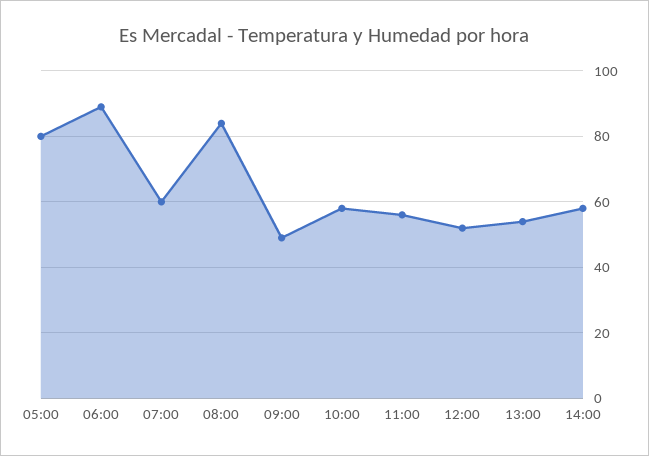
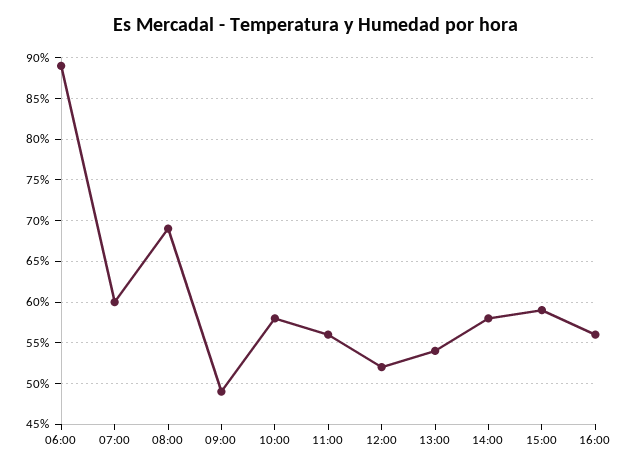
05:00: 80 -> none
08:00: 85 -> 69
15:00: none -> 59
16:00: none -> 56

